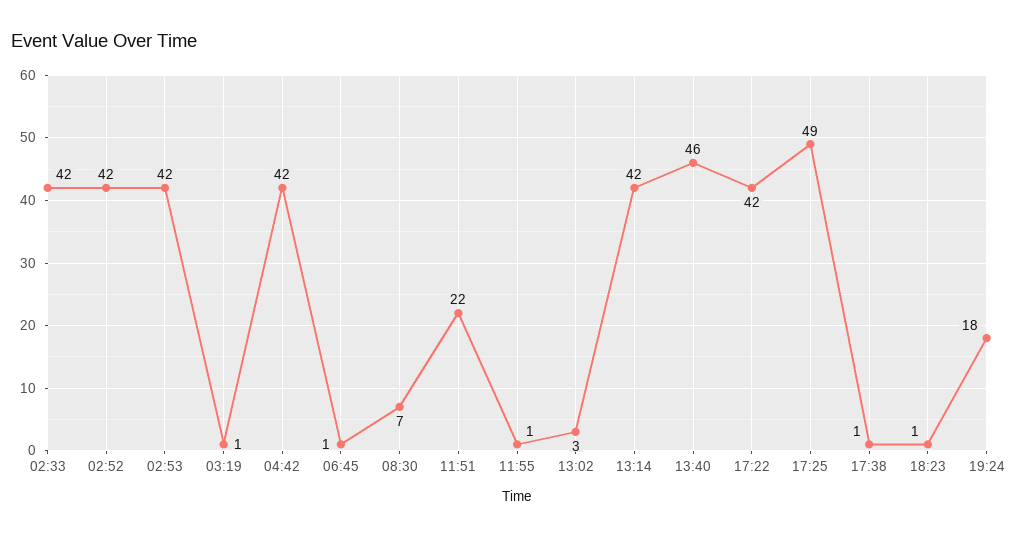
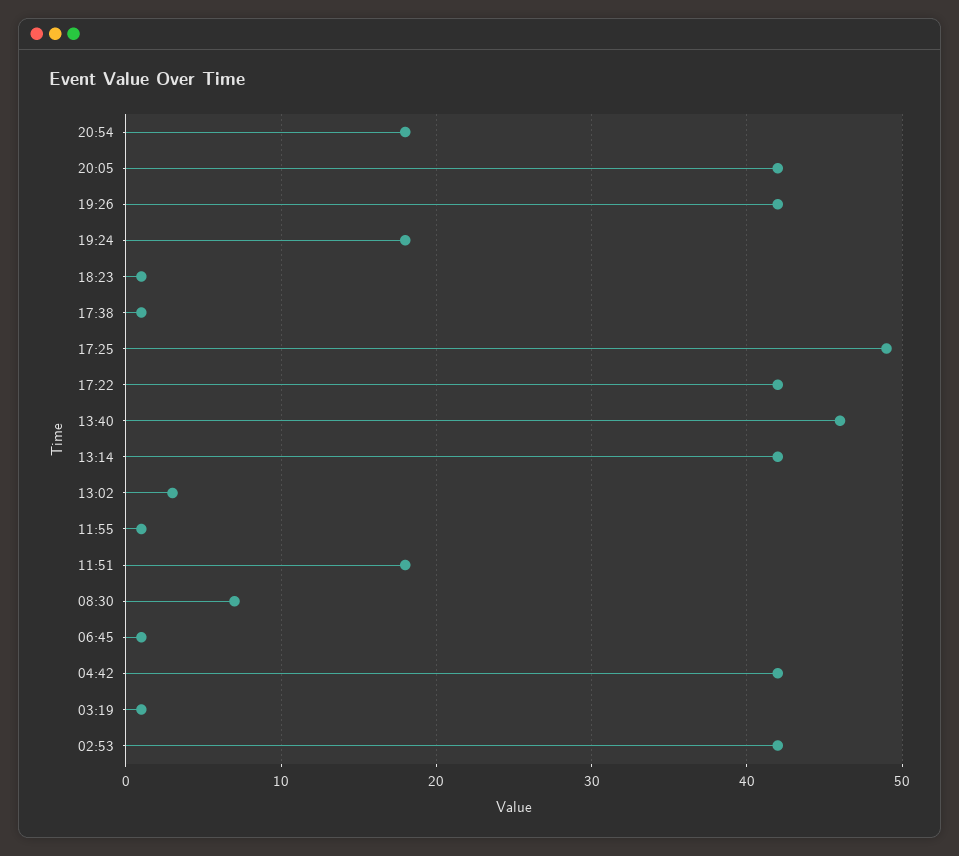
02:33: 42 -> none
02:52: 42 -> none
11:51: 22 -> 18
20:54: none -> 18
20:05: none -> 42
19:26: none -> 42

